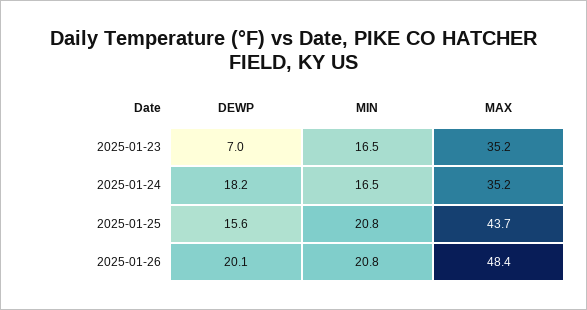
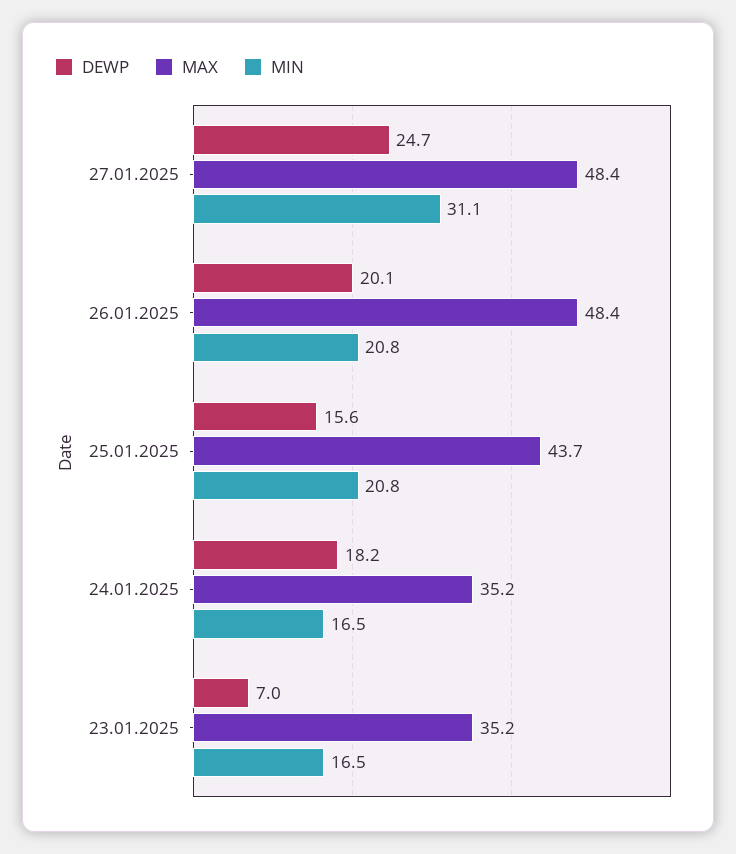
DEWP, 27.01.2025: none -> 24.7
MAX, 27.01.2025: none -> 48.4
MIN, 27.01.2025: none -> 31.1

